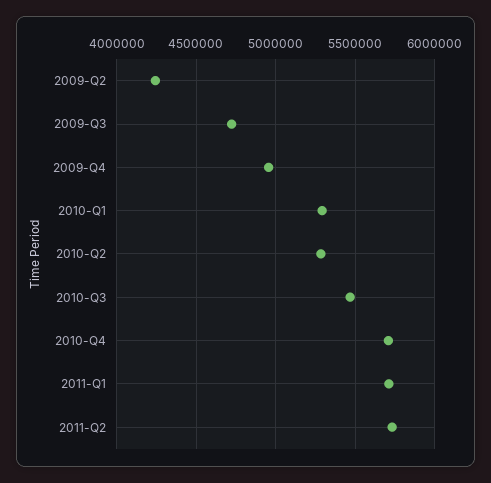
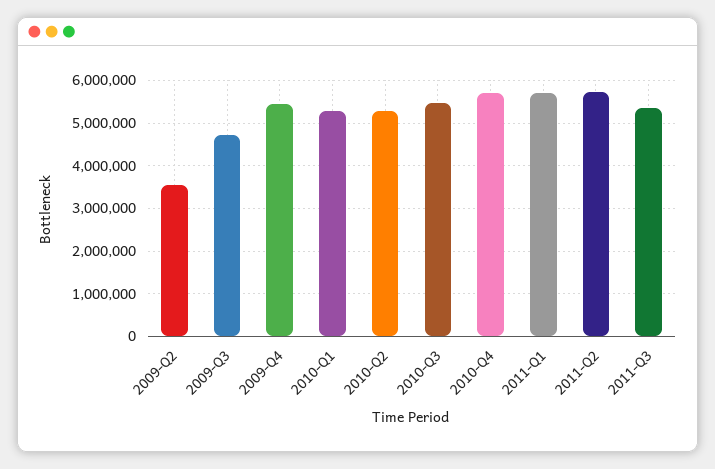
2009-Q2: 4250000 -> 3600000
2009-Q4: 4950000 -> 5400000
2011-Q3: none -> 5400000

